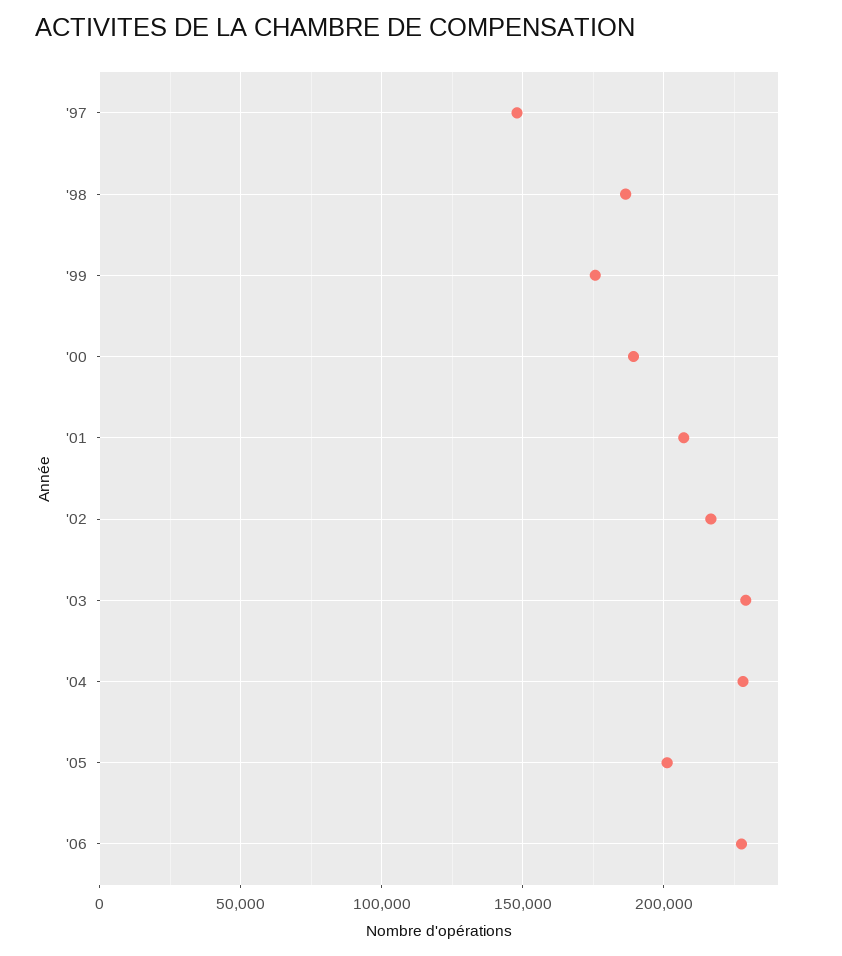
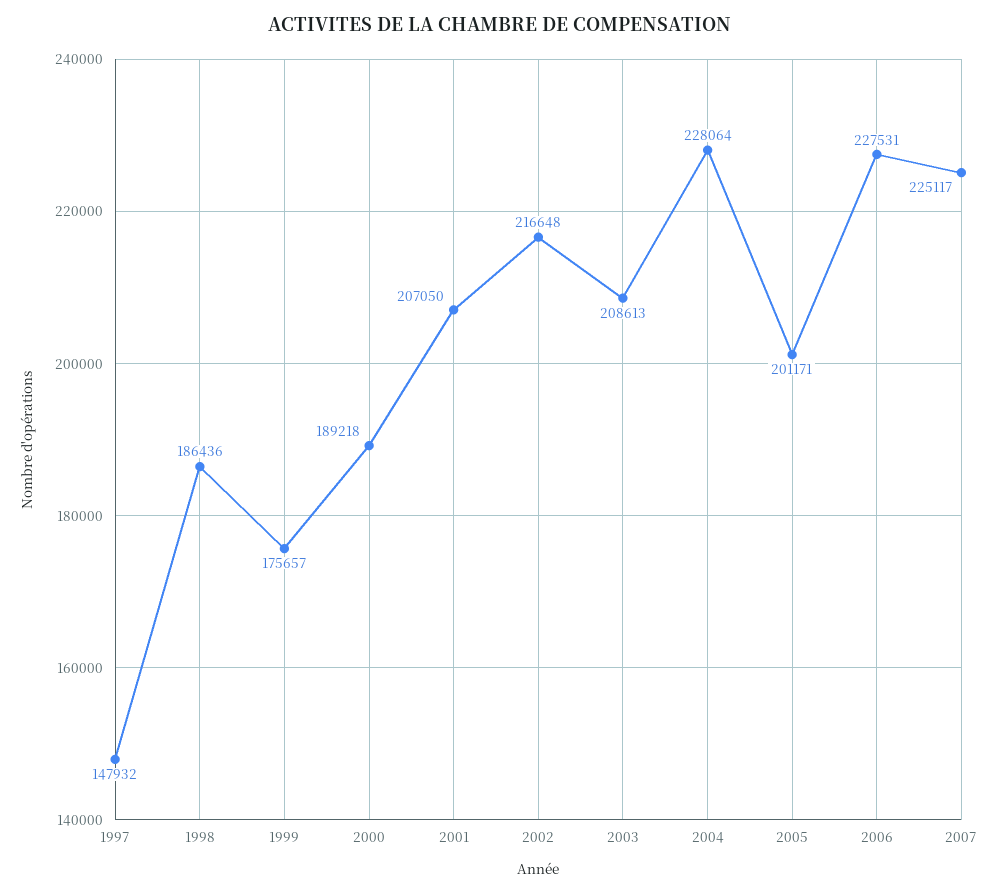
'03: 230000 -> 208613
2007: none -> 225117

